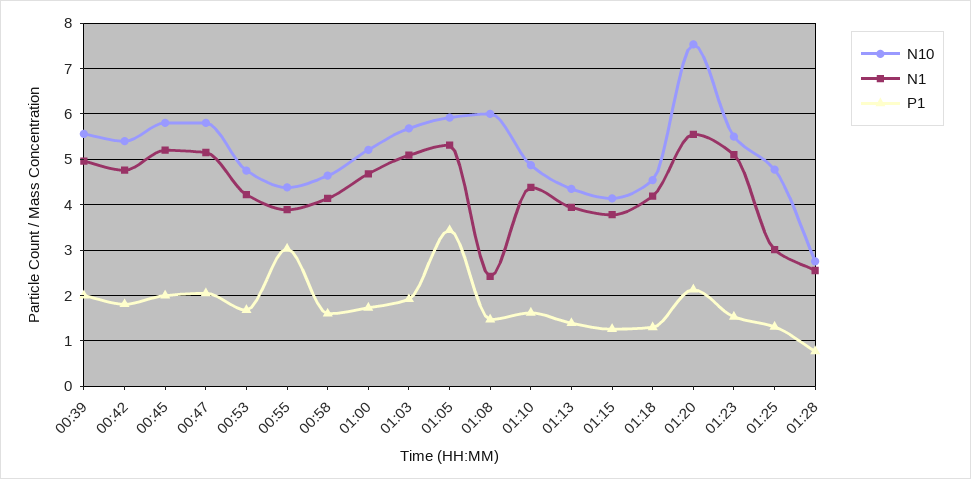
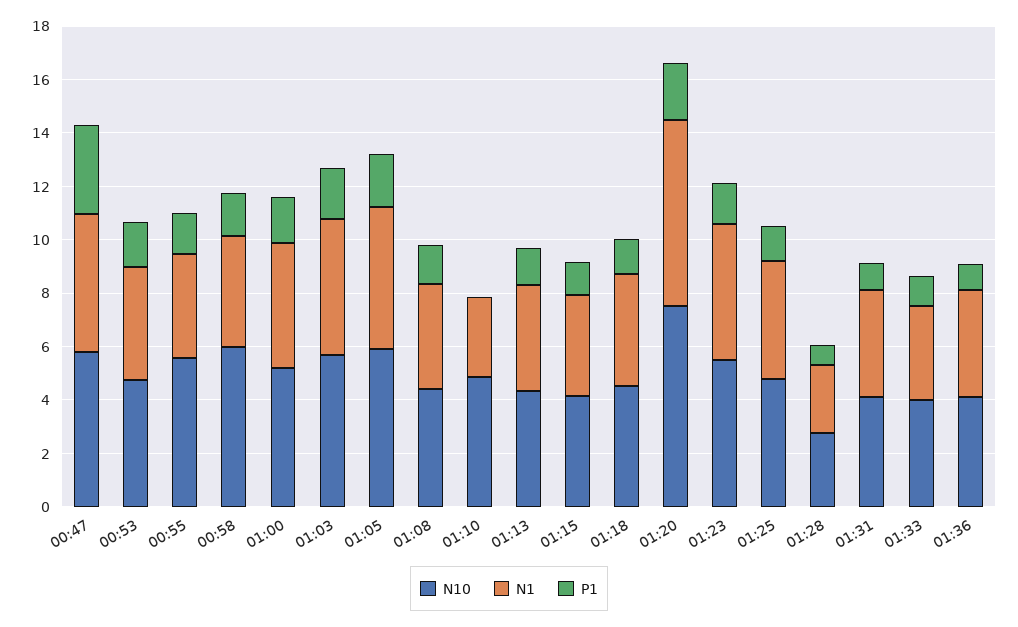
N10, 00:39: 5.6 -> none
N1, 00:39: 5 -> none
P1, 00:39: 2 -> none
N10, 00:42: 5.4 -> none
N1, 00:42: 4.8 -> none
P1, 00:42: 1.8 -> none
N10, 00:45: 5.8 -> none
N1, 00:45: 5.2 -> none
P1, 00:45: 2 -> none
P1, 00:47: 2 -> 3.5
N10, 00:55: 4.4 -> 5.5
P1, 00:55: 3 -> 1.5
N10, 00:58: 4.6 -> 6
P1, 01:05: 3.4 -> 2
N10, 01:08: 6 -> 4.5
N1, 01:08: 2.4 -> 4
N1, 01:10: 4.4 -> 3
P1, 01:10: 1.6 -> 0
N1, 01:20: 5.6 -> 7
N1, 01:25: 3 -> 4.5
N10, 01:31: none -> 4
N1, 01:31: none -> 4
P1, 01:31: none -> 1
N10, 01:33: none -> 4
N1, 01:33: none -> 3.5
P1, 01:33: none -> 1
N10, 01:36: none -> 4
N1, 01:36: none -> 4
P1, 01:36: none -> 1

